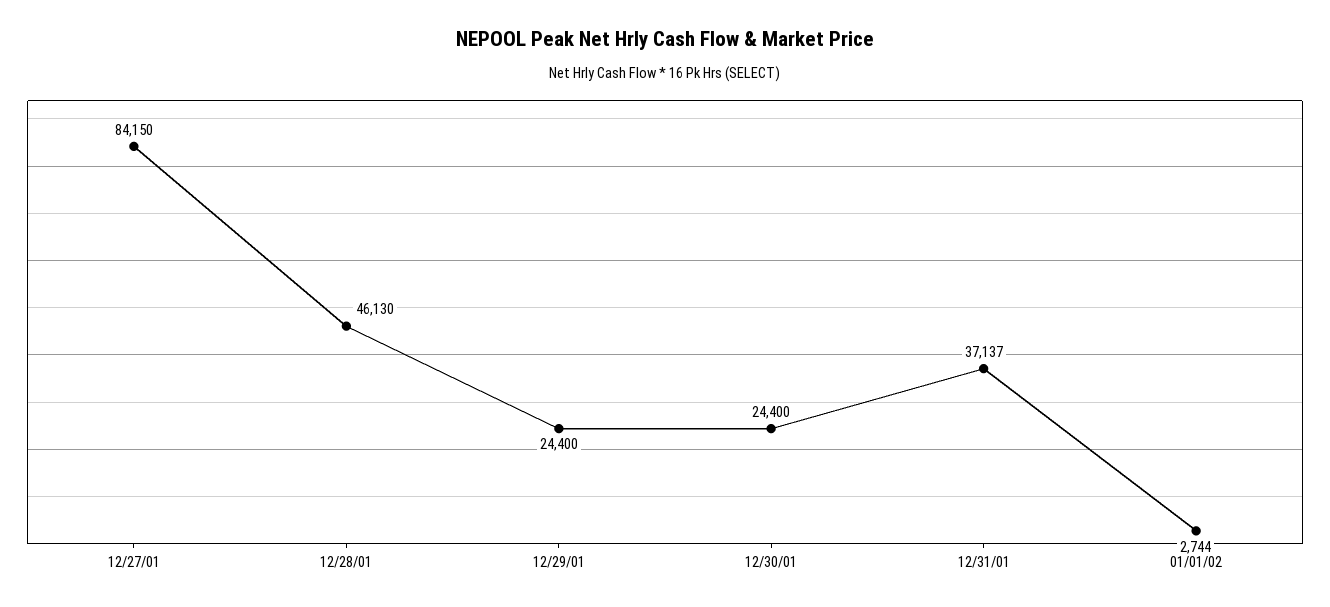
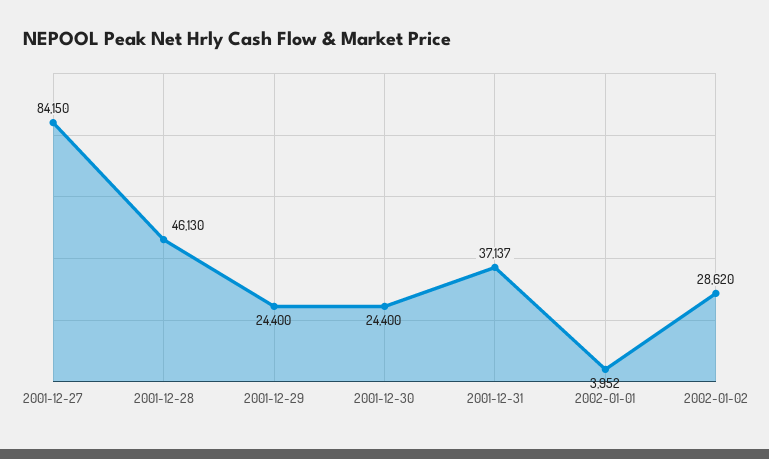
01/01/02: 2744 -> 3952
2002-01-02: none -> 28620

